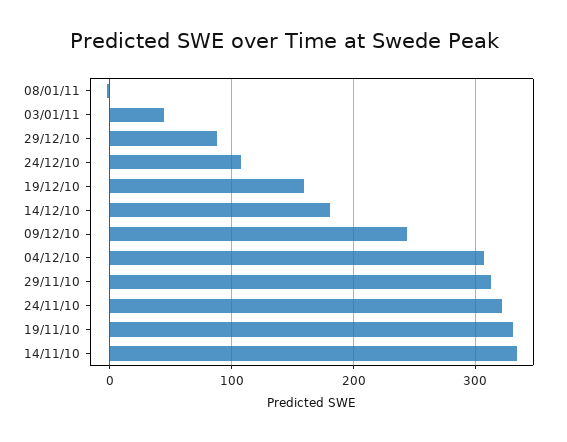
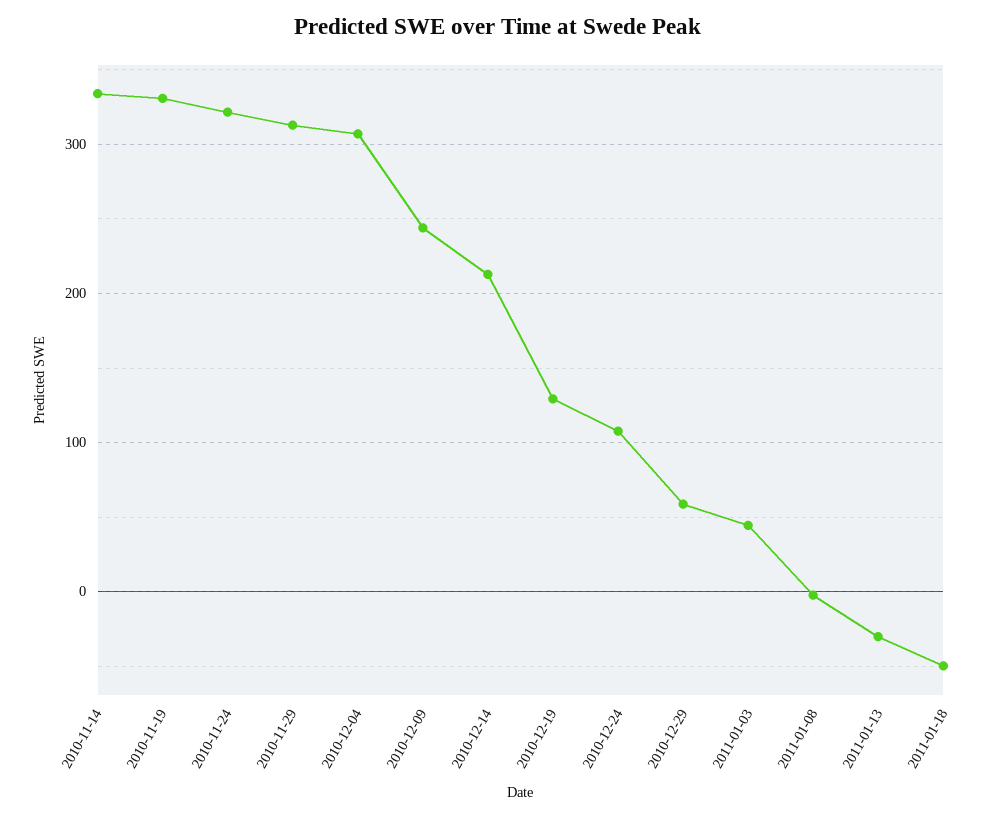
29/12/10: 90 -> 60
19/12/10: 160 -> 130
14/12/10: 180 -> 210
2011-01-13: none -> -30
2011-01-18: none -> -50

